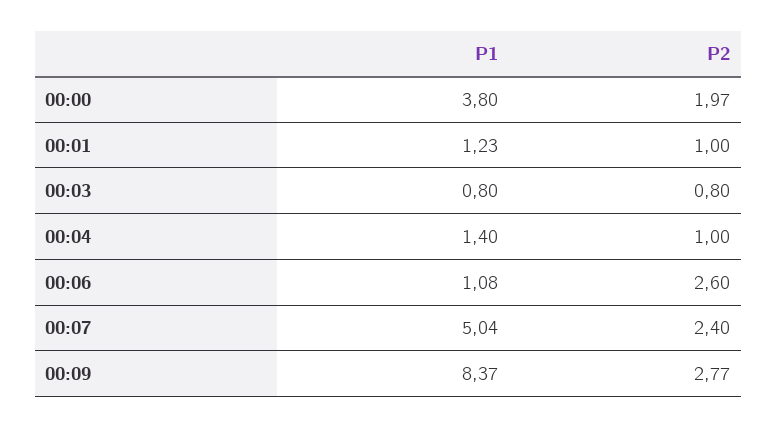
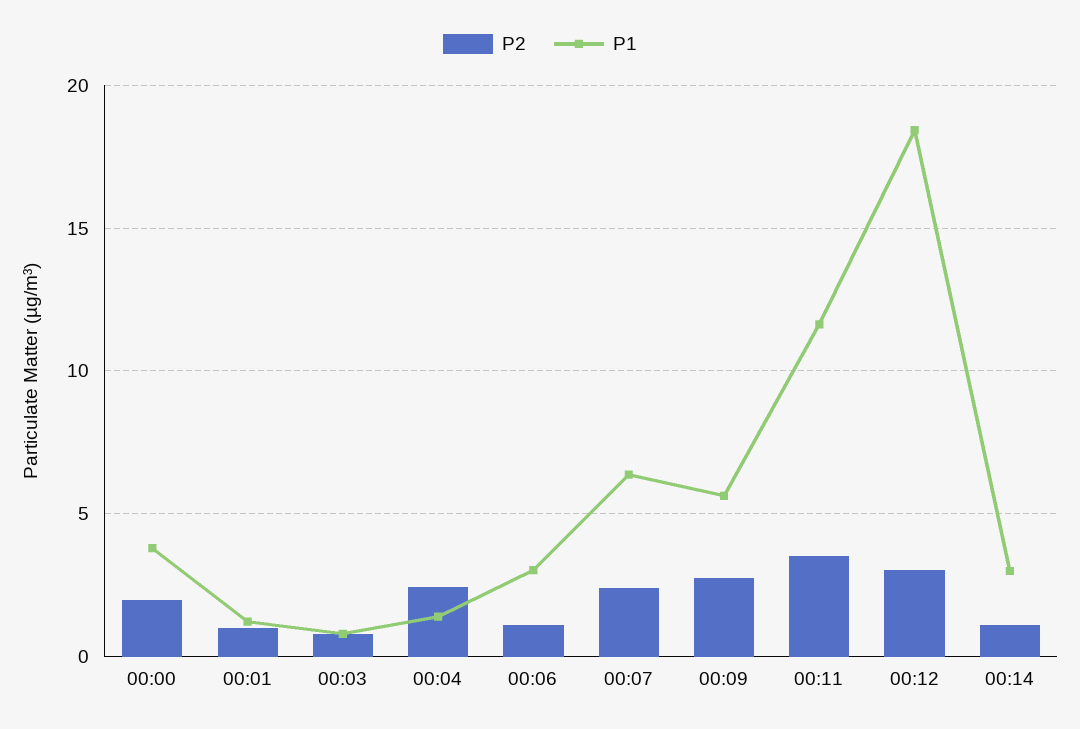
P2, 00:04: 1 -> 2.5
P1, 00:06: 1.08 -> 3
P2, 00:06: 2.6 -> 1
P1, 00:07: 5.04 -> 6.5
P1, 00:09: 8.37 -> 5.5
P2, 00:11: none -> 3.5
P1, 00:11: none -> 11.5
P2, 00:12: none -> 3
P1, 00:12: none -> 18.5
P2, 00:14: none -> 1
P1, 00:14: none -> 3

